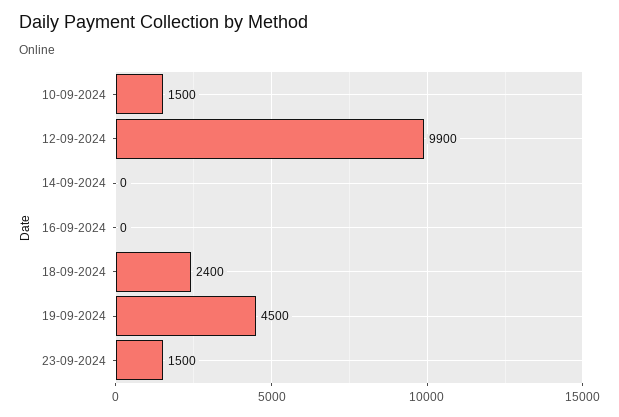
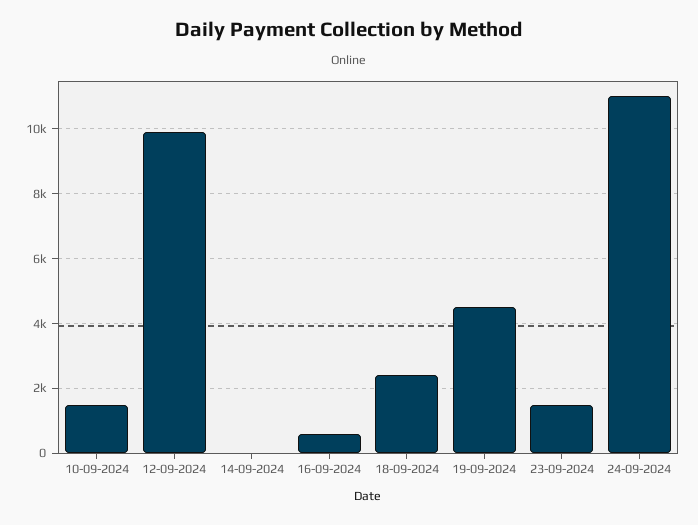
16-09-2024: 0 -> 600
24-09-2024: none -> 11000

